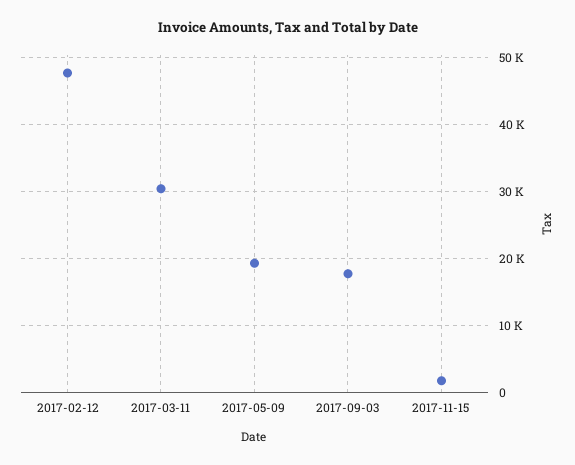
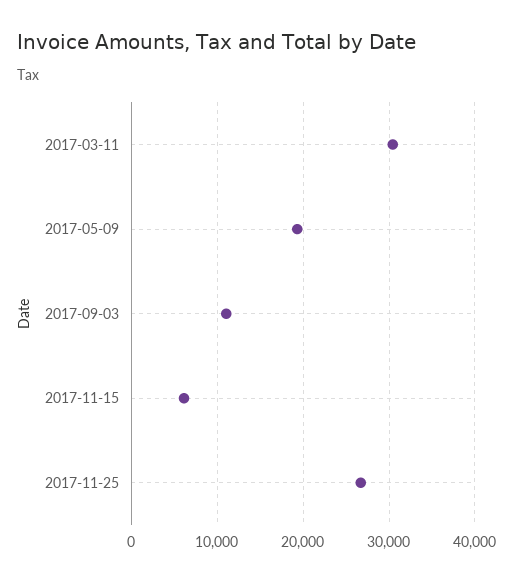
2017-02-12: 48000 -> none
2017-09-03: 18000 -> 11000
2017-11-15: 2000 -> 6000
2017-11-25: none -> 27000

